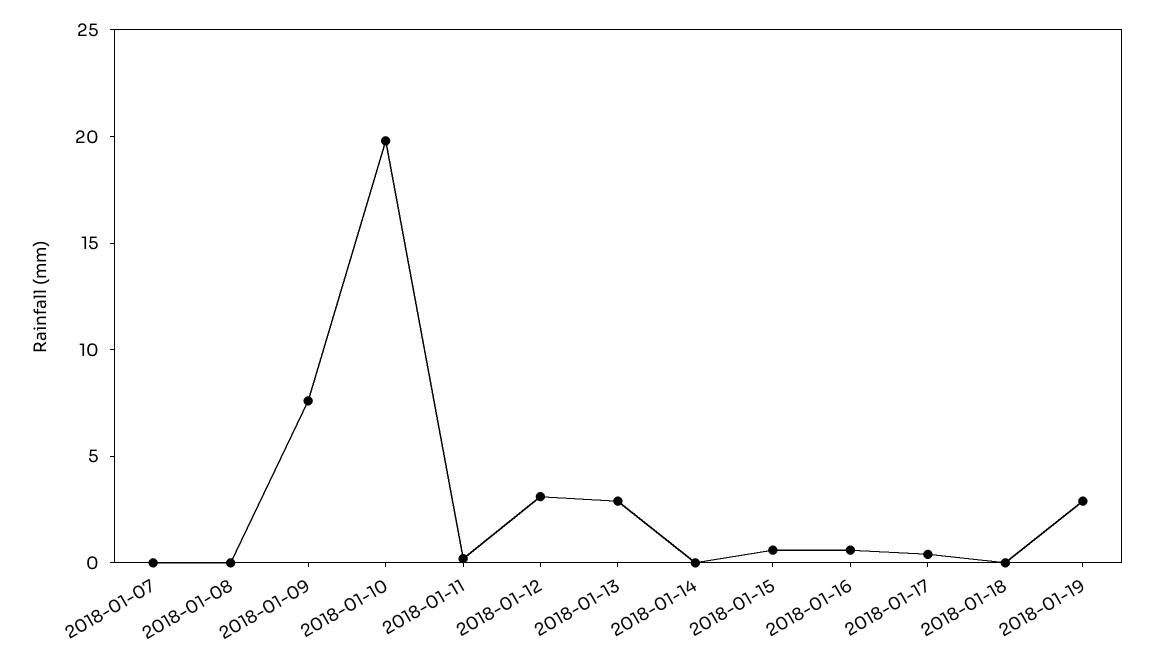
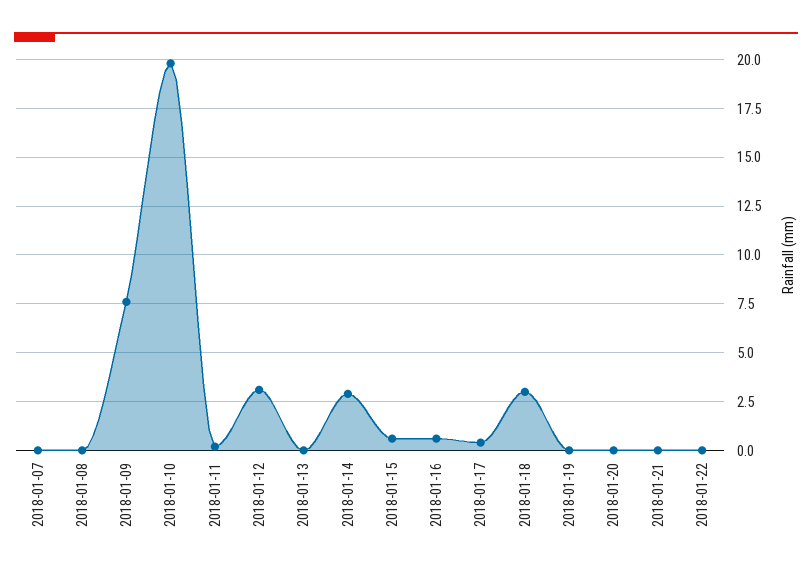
2018-01-13: 3 -> 0
2018-01-14: 0 -> 3
2018-01-18: 0 -> 3
2018-01-19: 3 -> 0
2018-01-20: none -> 0
2018-01-21: none -> 0
2018-01-22: none -> 0

